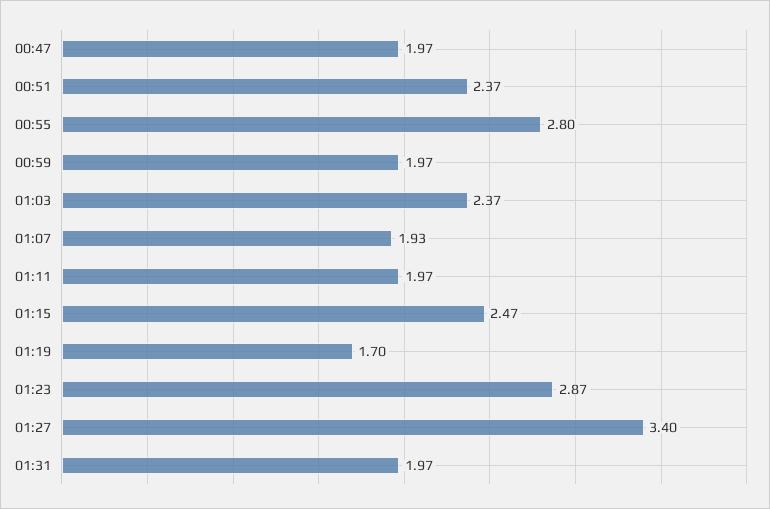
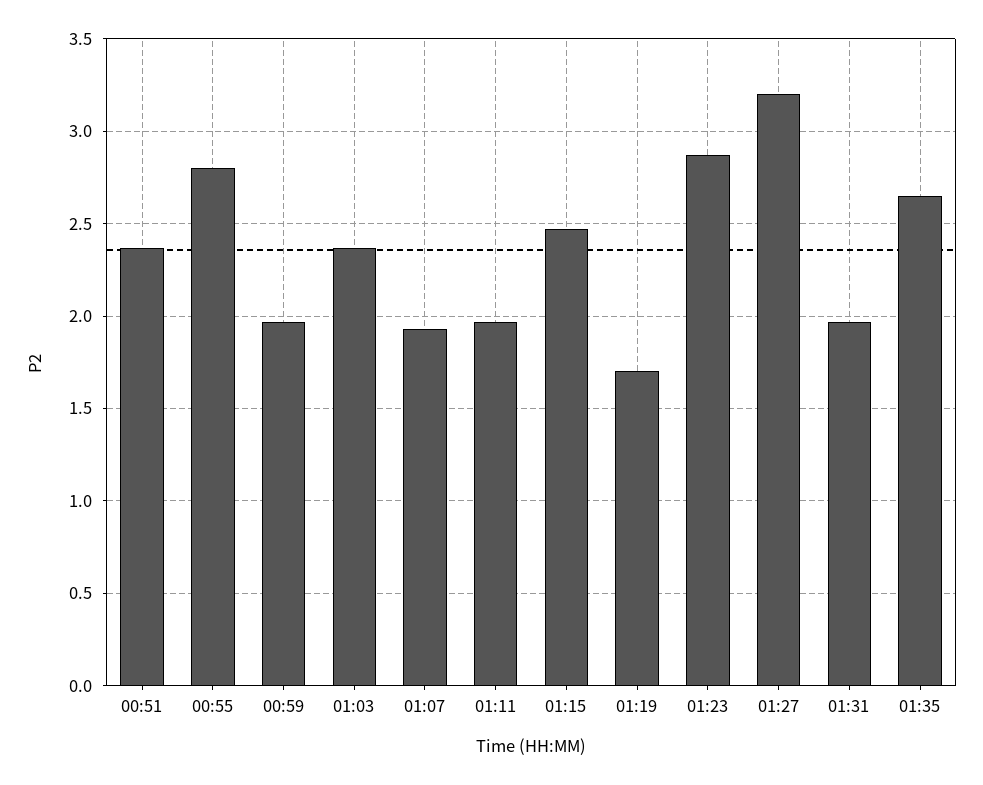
00:47: 1.97 -> none
01:27: 3.4 -> 3.2
01:35: none -> 2.65

